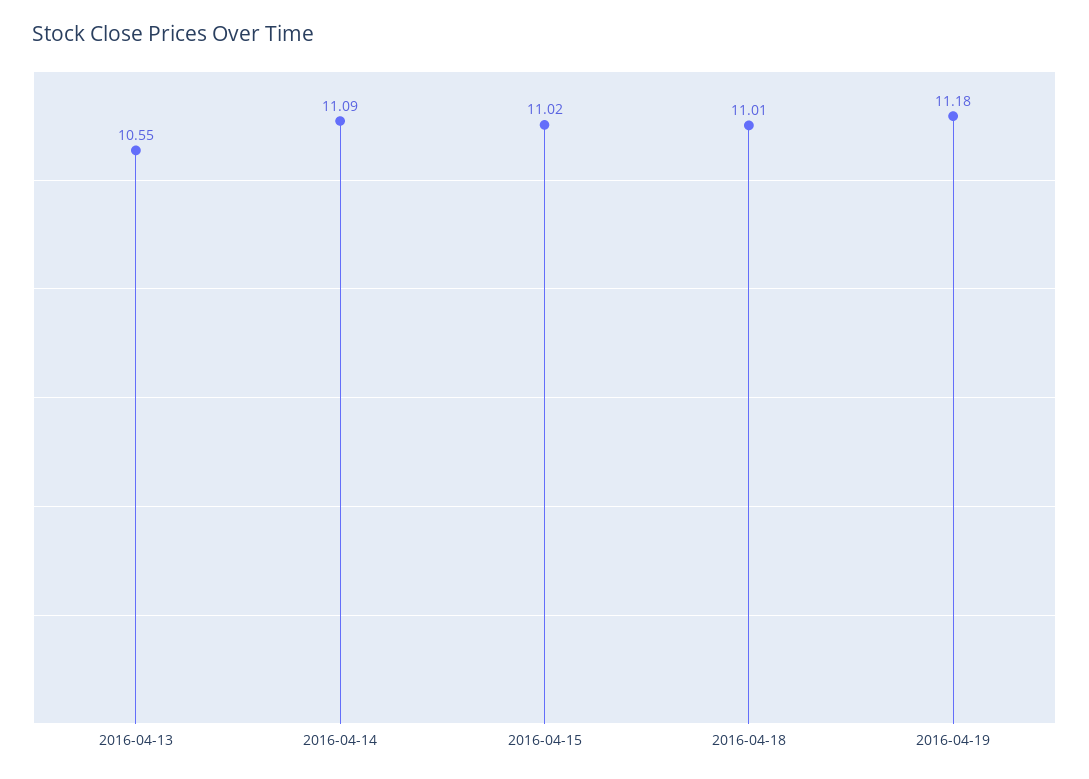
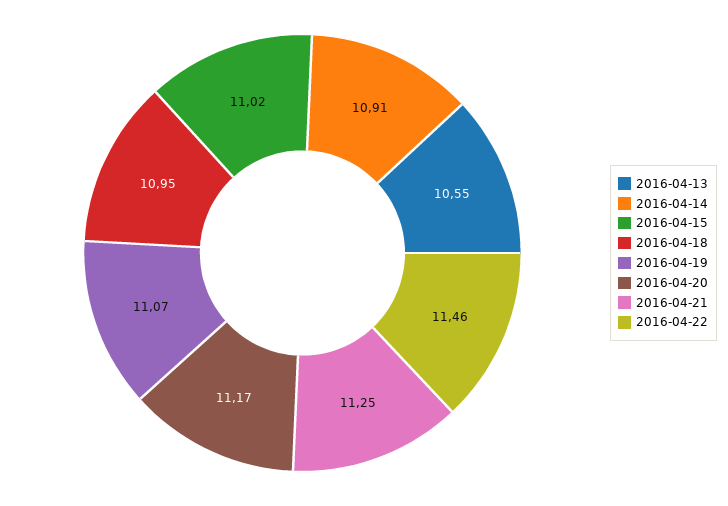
2016-04-14: 11.09 -> 10.91
2016-04-18: 11.01 -> 10.95
2016-04-19: 11.18 -> 11.07
2016-04-20: none -> 11.17
2016-04-21: none -> 11.25
2016-04-22: none -> 11.46

